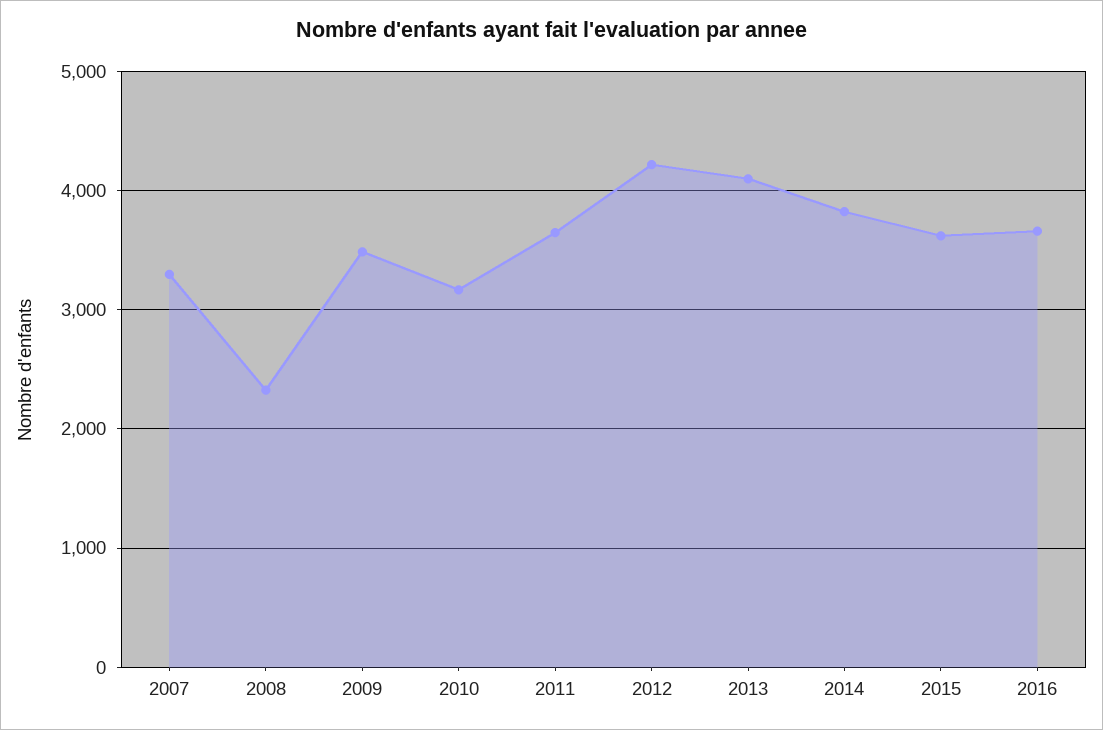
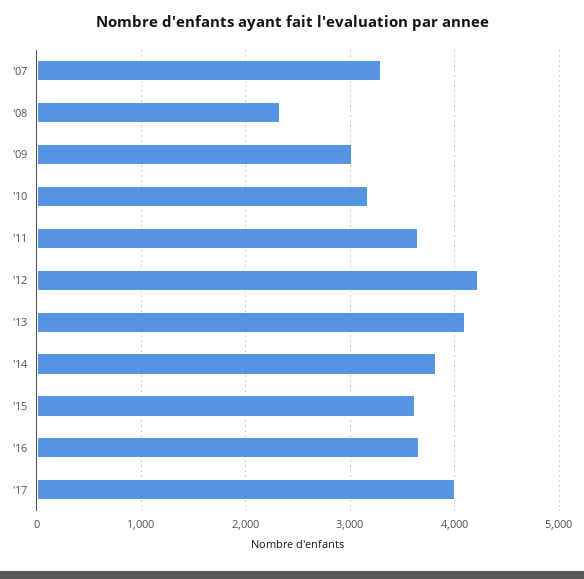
2009: 3500 -> 3000
'17: none -> 4000

